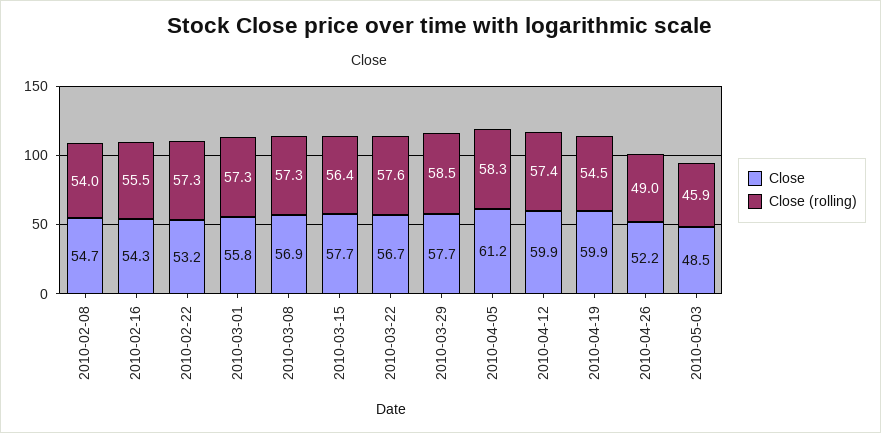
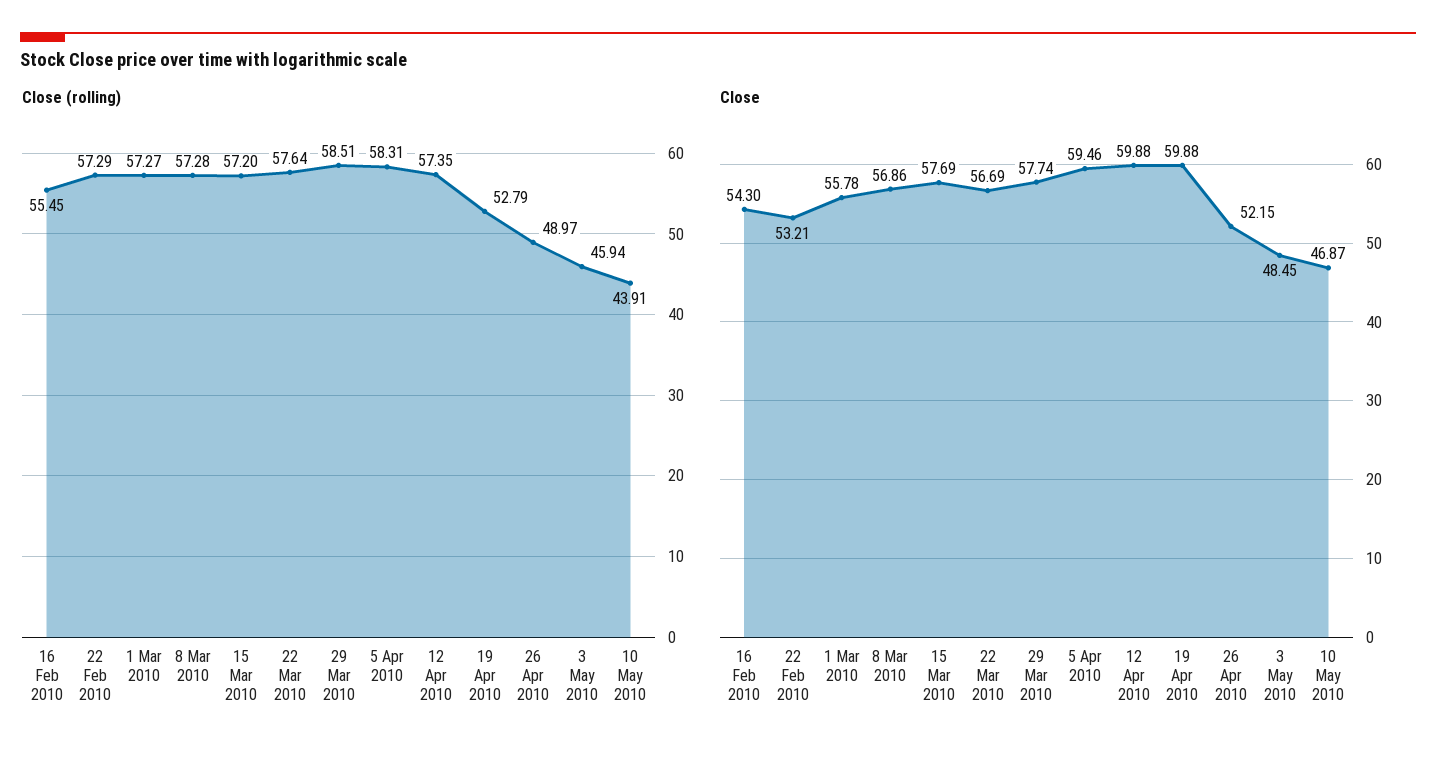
Close, 2010-02-08: 54.7 -> none
Close (rolling), 2010-02-08: 54 -> none
Close (rolling), 2010-03-15: 56.4 -> 57.2
Close, 2010-04-05: 61.2 -> 59.46
Close (rolling), 2010-04-19: 54.5 -> 52.79
Close (rolling), 10 May 2010: none -> 43.91
Close, 10 May 2010: none -> 46.87

